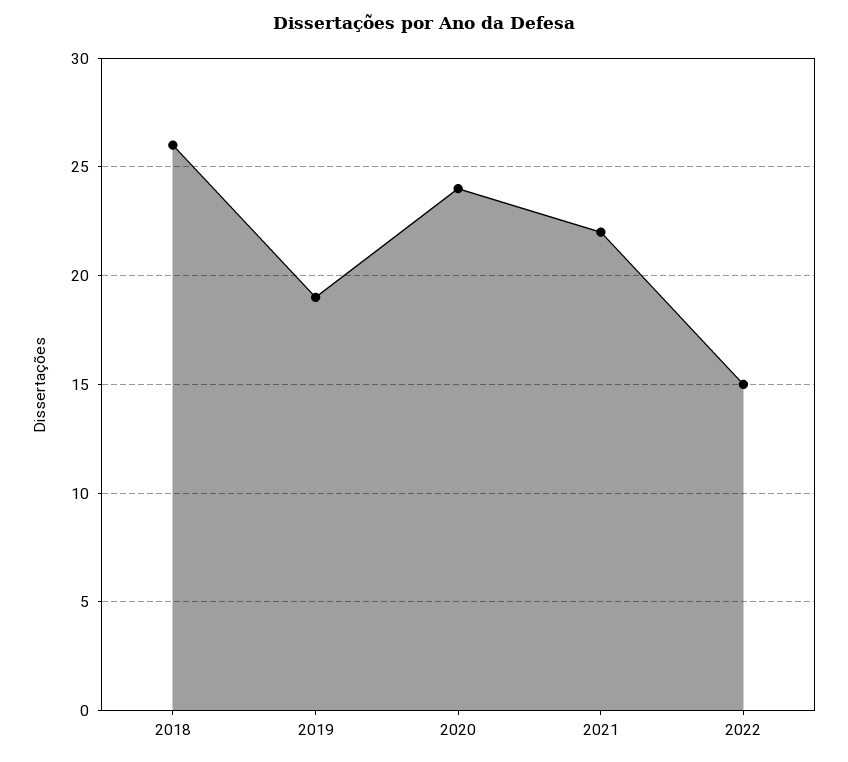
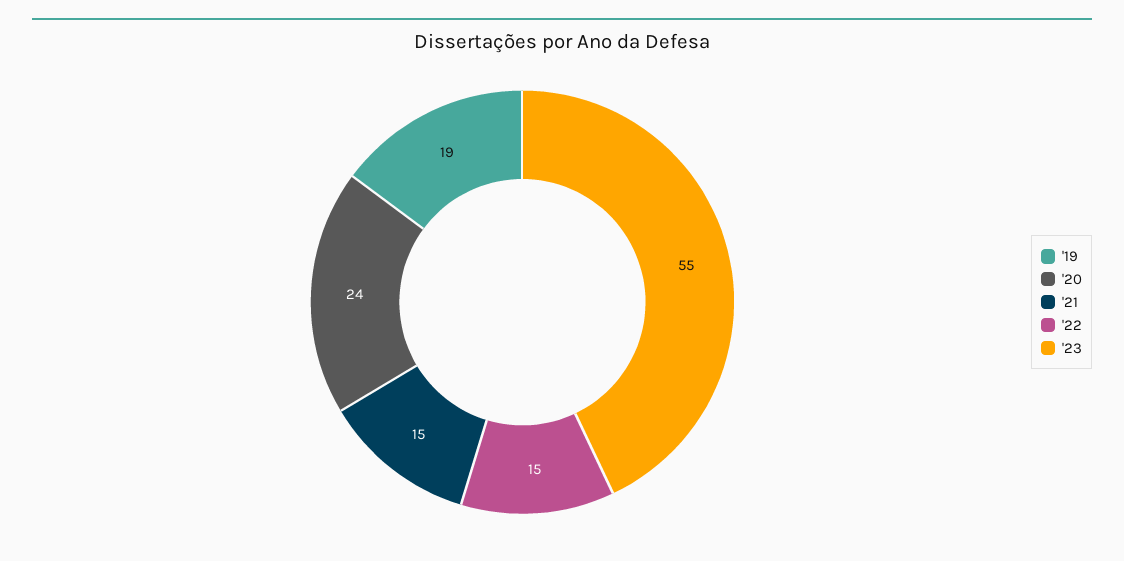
2018: 26 -> none
2021: 22 -> 15
'23: none -> 55

